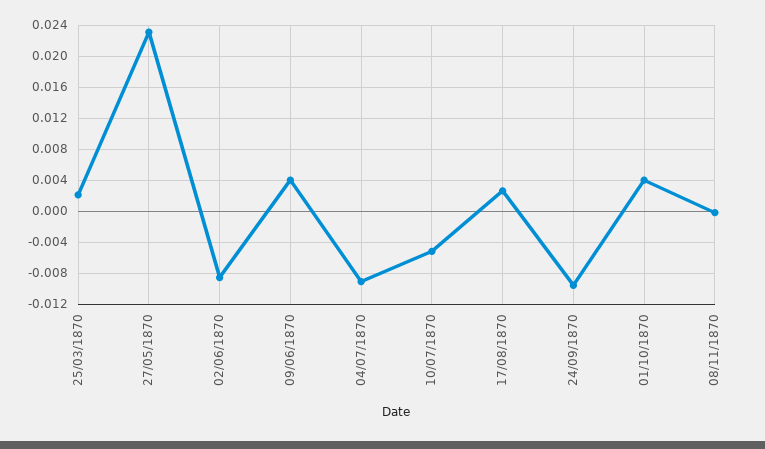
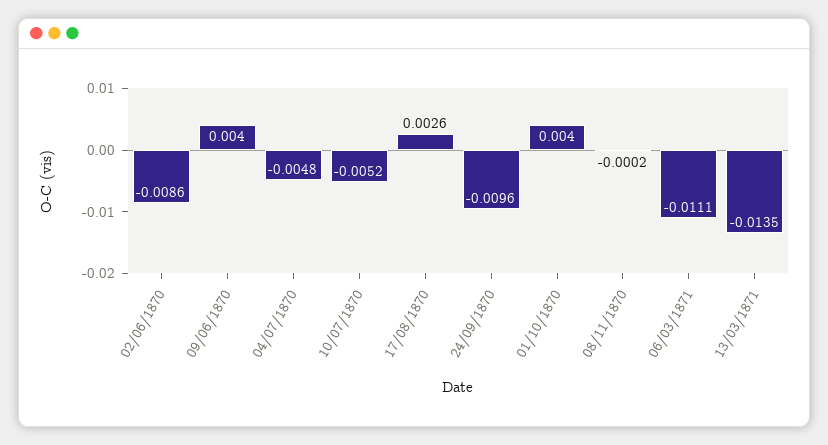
25/03/1870: 0.002 -> none
27/05/1870: 0.023 -> none
04/07/1870: -0.009 -> -0.0048
06/03/1871: none -> -0.0111
13/03/1871: none -> -0.0135

